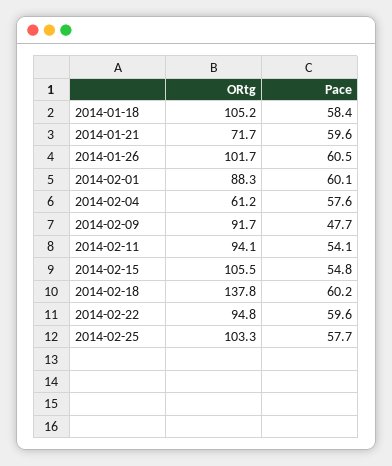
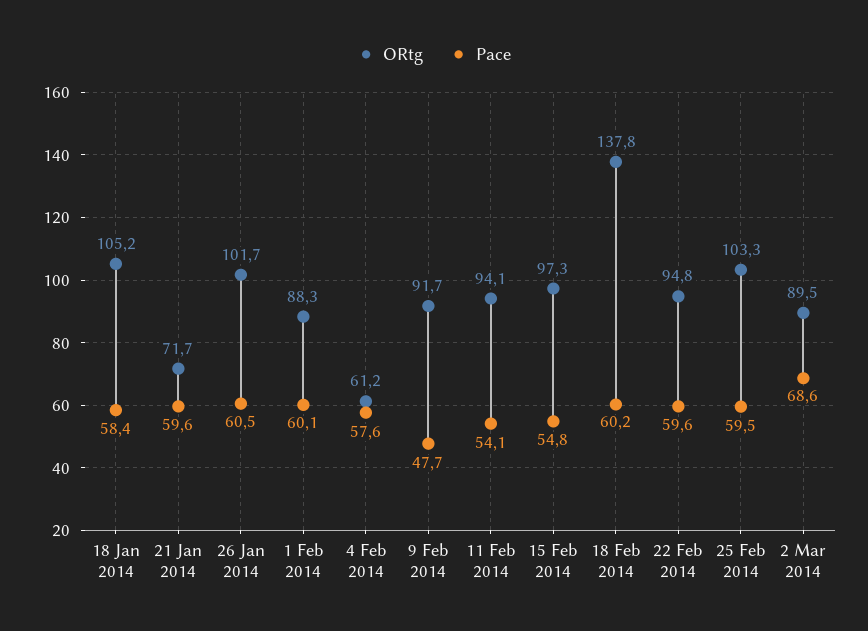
ORtg, 2014-02-15: 105.5 -> 97.3
Pace, 2014-02-25: 57.7 -> 59.5
ORtg, 2 Mar 2014: none -> 89.5
Pace, 2 Mar 2014: none -> 68.6

